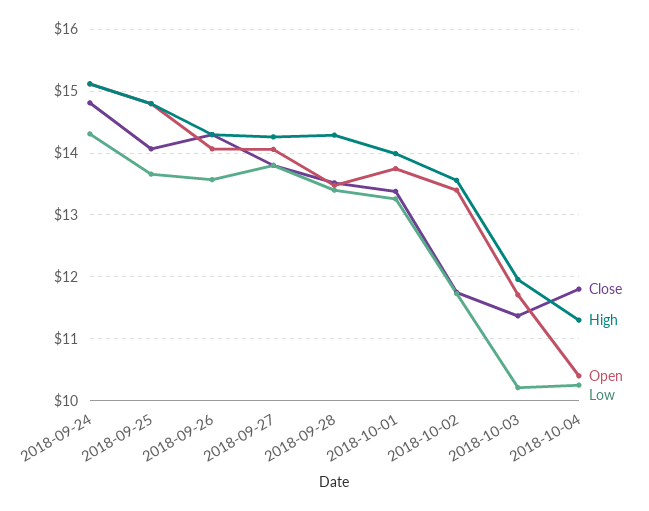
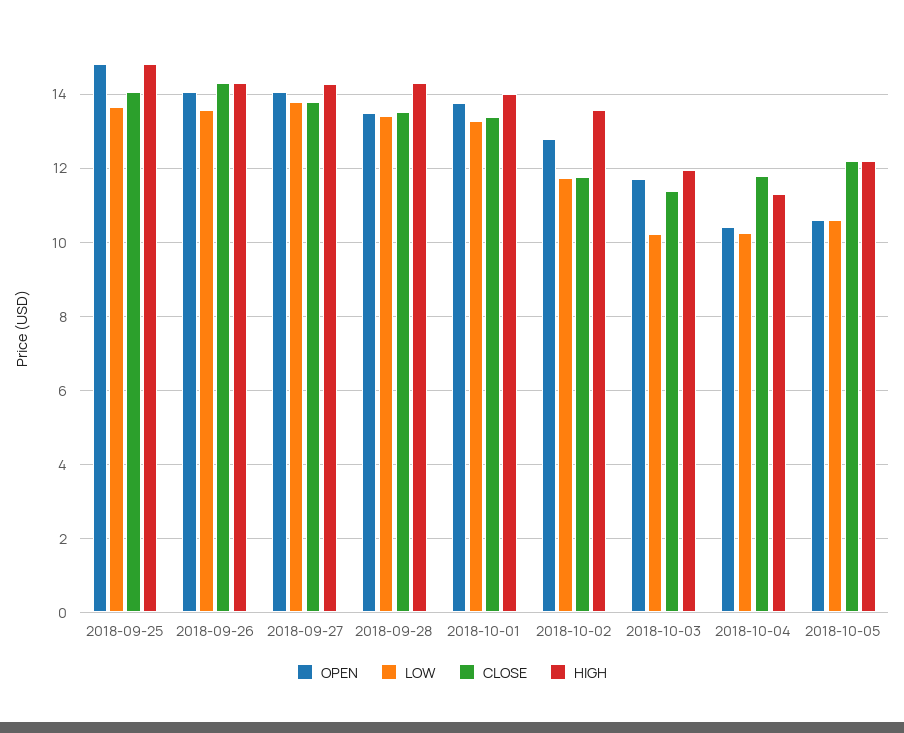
Close, 2018-09-24: 14.8 -> none
High, 2018-09-24: 15.1 -> none
Open, 2018-09-24: 15.1 -> none
Low, 2018-09-24: 14.3 -> none
Open, 2018-10-02: 13.4 -> 12.8
Open, 2018-10-05: none -> 10.6
Low, 2018-10-05: none -> 10.6
Close, 2018-10-05: none -> 12.2
High, 2018-10-05: none -> 12.2

